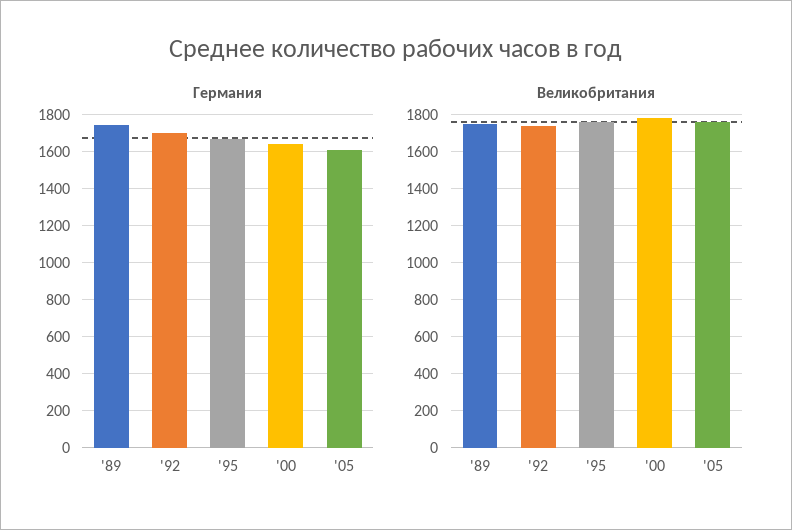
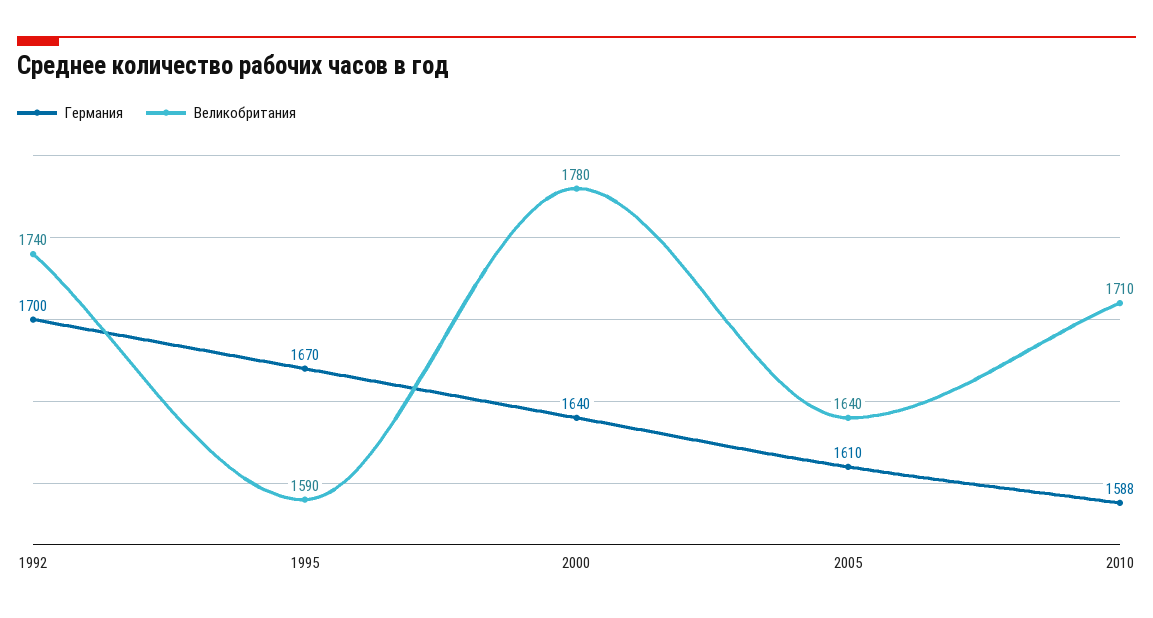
Германия, '89: 1750 -> none
Великобритания, '89: 1750 -> none
Великобритания, '95: 1750 -> 1590
Великобритания, '05: 1750 -> 1640
Германия, 2010: none -> 1588
Великобритания, 2010: none -> 1710

